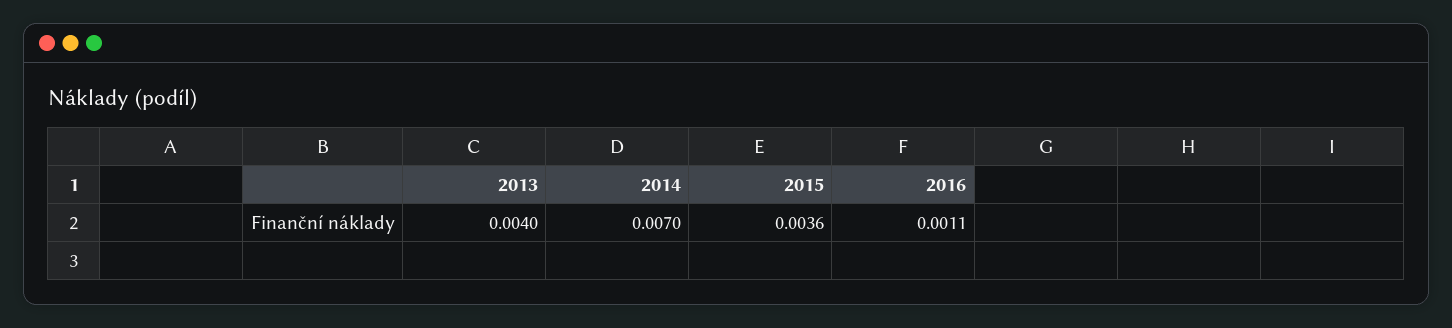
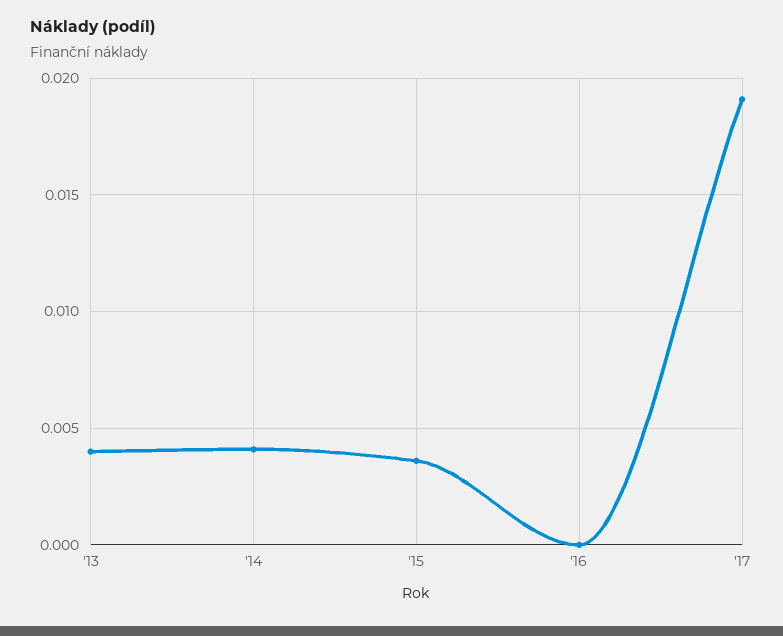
2014: 0.007 -> 0.004
2016: 0.0011 -> 0
'17: none -> 0.019

